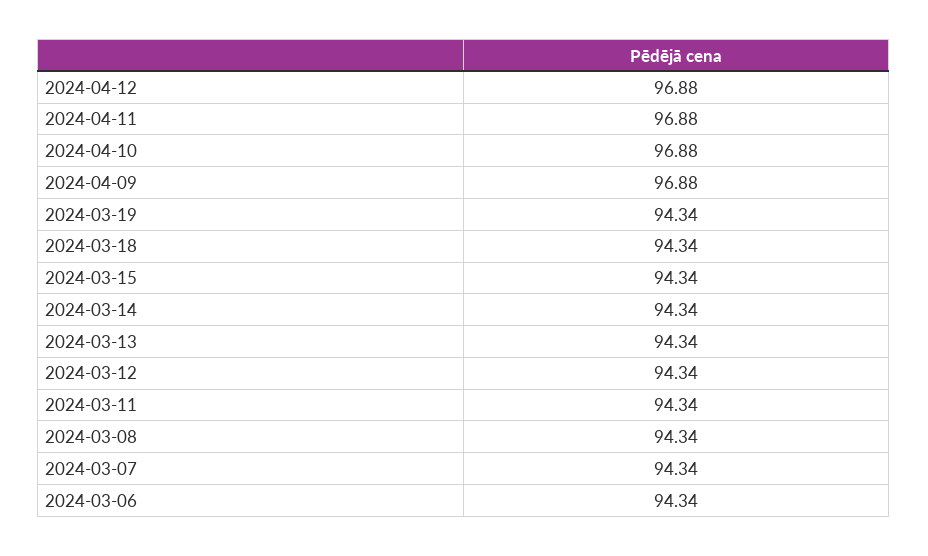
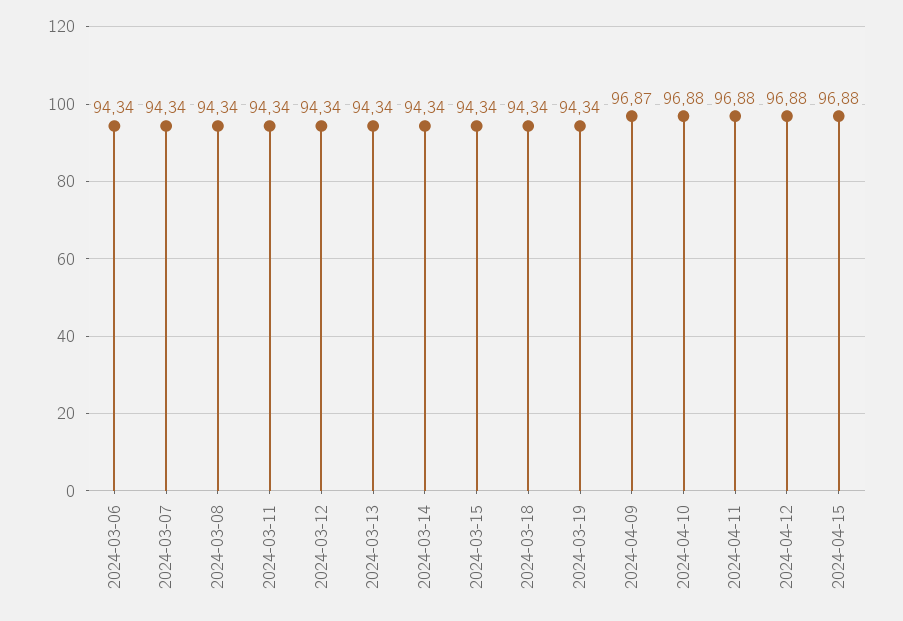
2024-04-09: 96.88 -> 96.87
2024-04-15: none -> 96.88

